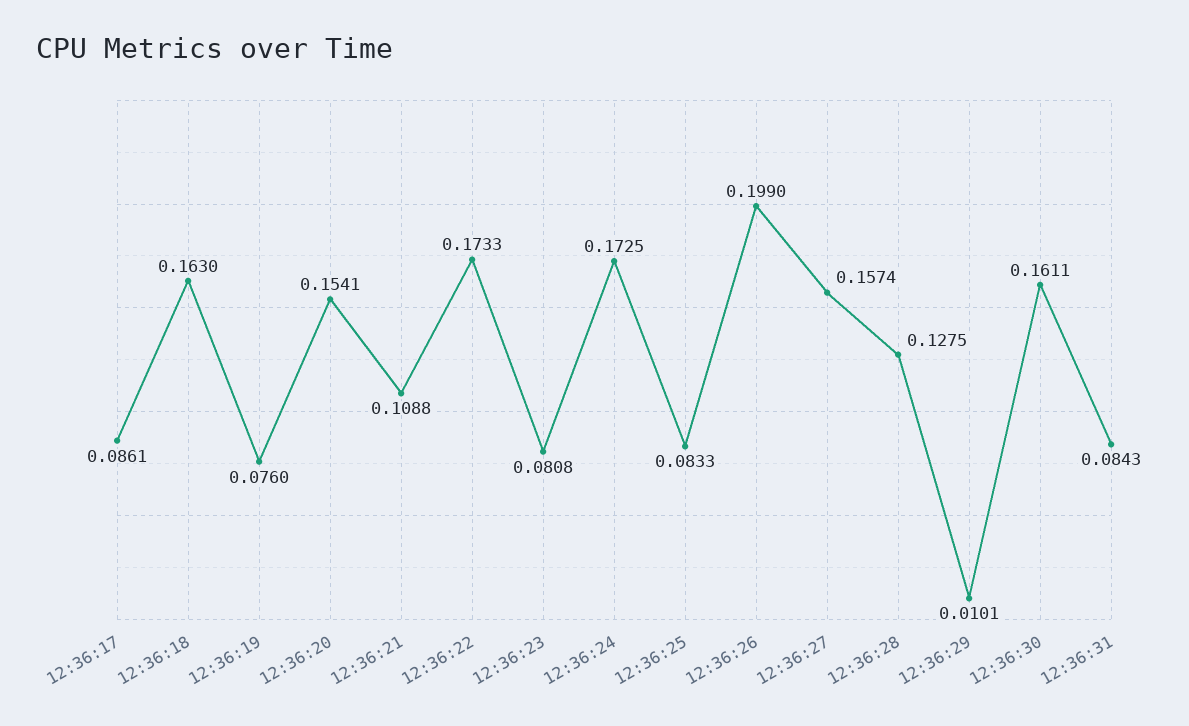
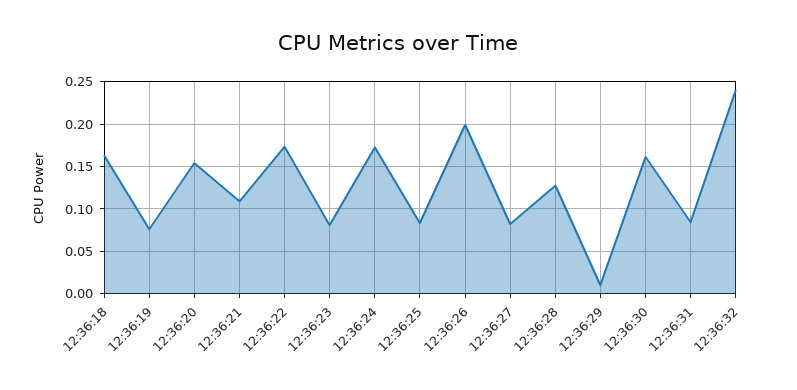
12:36:17: 0.0861 -> none
12:36:27: 0.1574 -> 0.08
12:36:32: none -> 0.24

